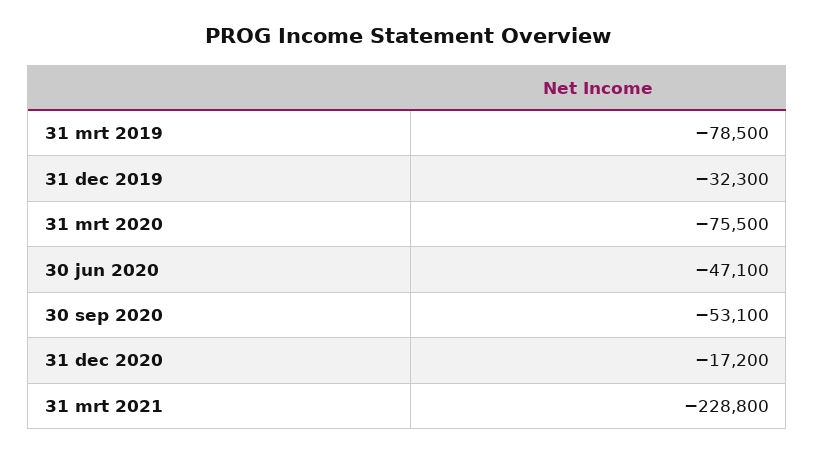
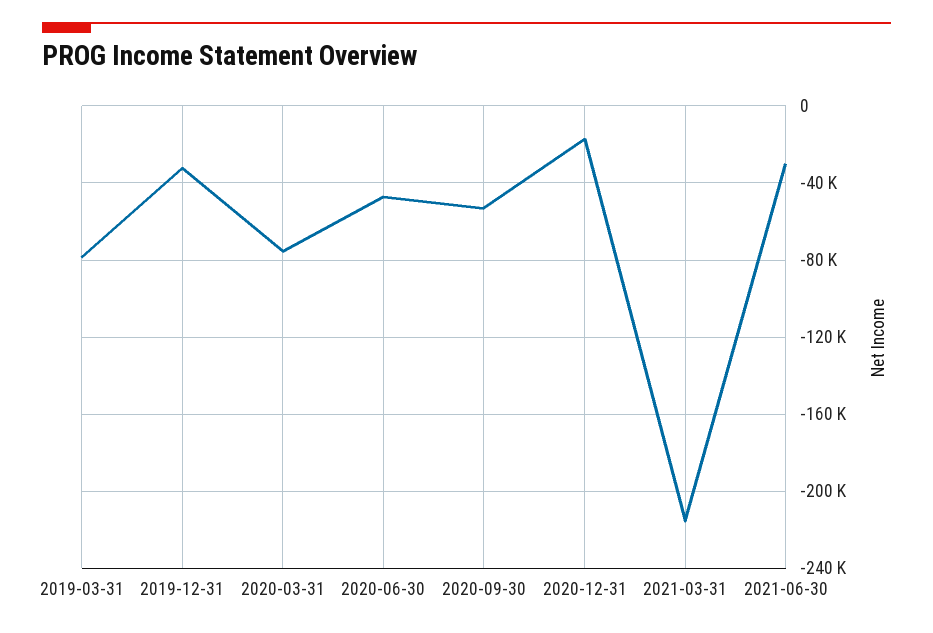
31 mrt 2021: -228800 -> -215000
2021-06-30: none -> -30000

